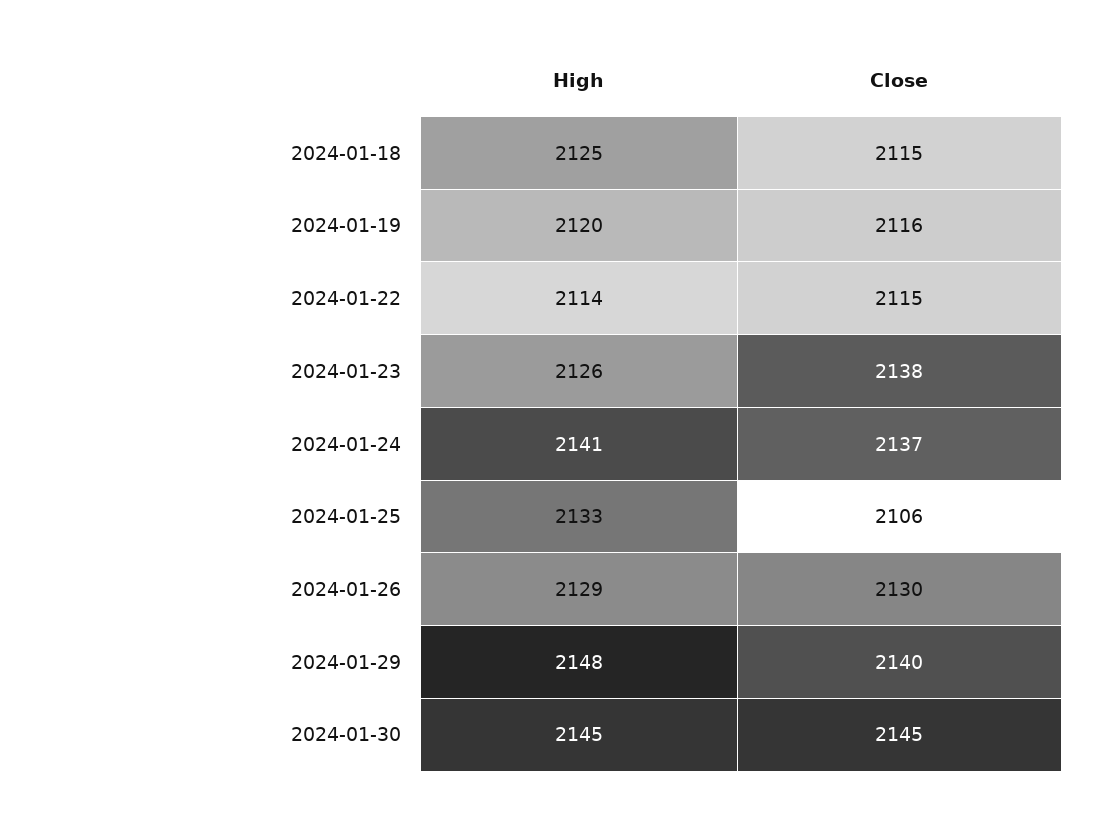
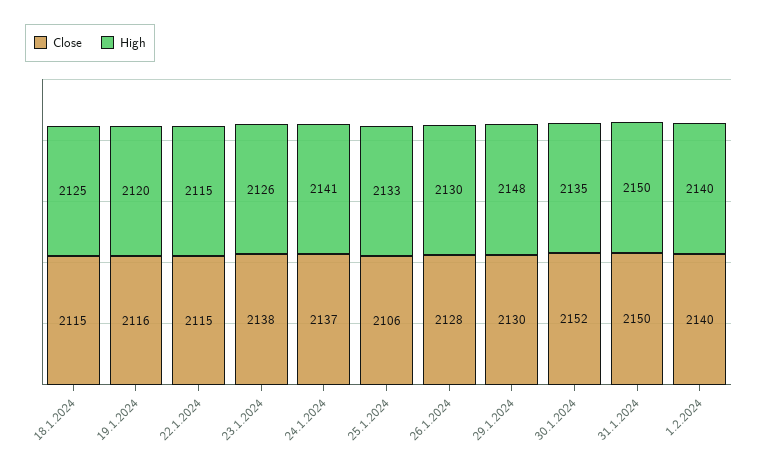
High, 2024-01-22: 2114 -> 2115
High, 2024-01-26: 2129 -> 2130
Close, 2024-01-26: 2130 -> 2128
Close, 2024-01-29: 2140 -> 2130
High, 2024-01-30: 2145 -> 2135
Close, 2024-01-30: 2145 -> 2152
Close, 31.1.2024: none -> 2150
High, 31.1.2024: none -> 2150
Close, 1.2.2024: none -> 2140
High, 1.2.2024: none -> 2140

